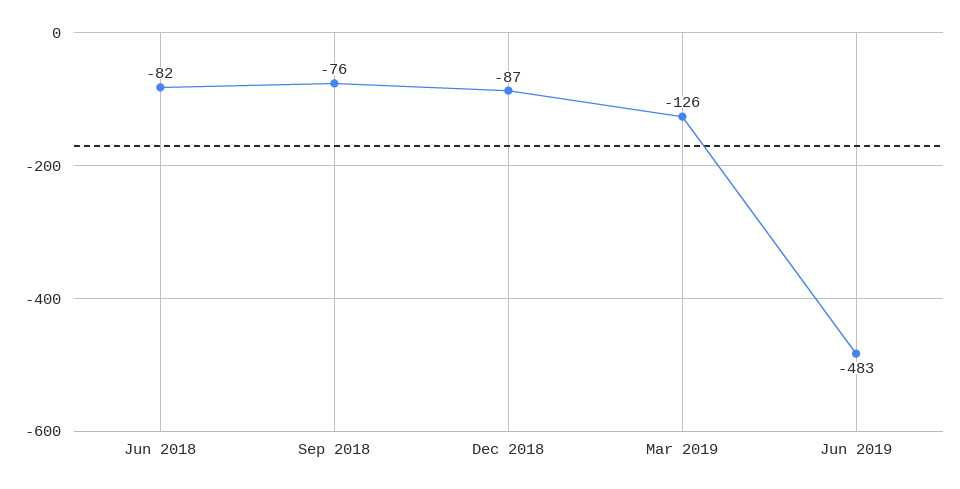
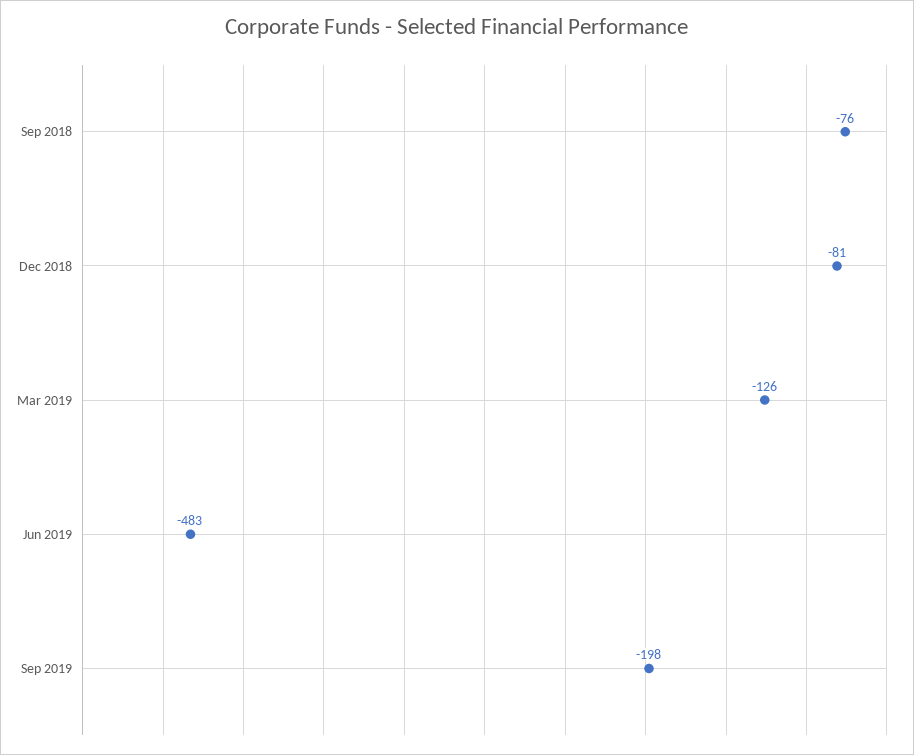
Jun 2018: -82 -> none
Dec 2018: -87 -> -81
Sep 2019: none -> -198

